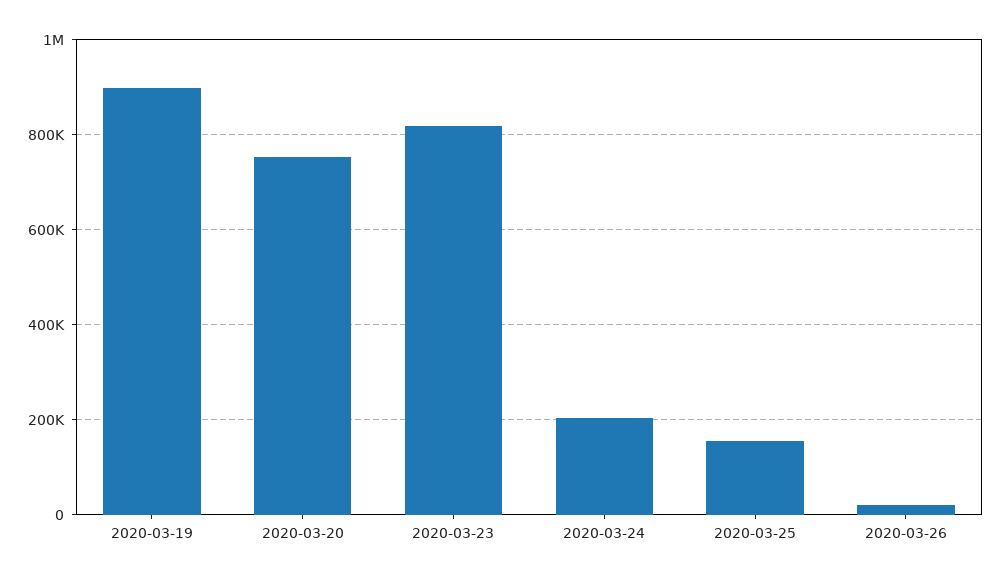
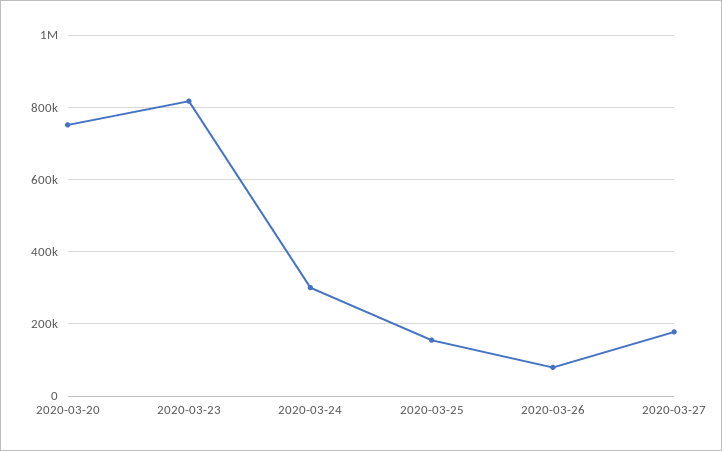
2020-03-19: 900000 -> none
2020-03-24: 200000 -> 300000
2020-03-26: 20000 -> 80000
2020-03-27: none -> 180000

